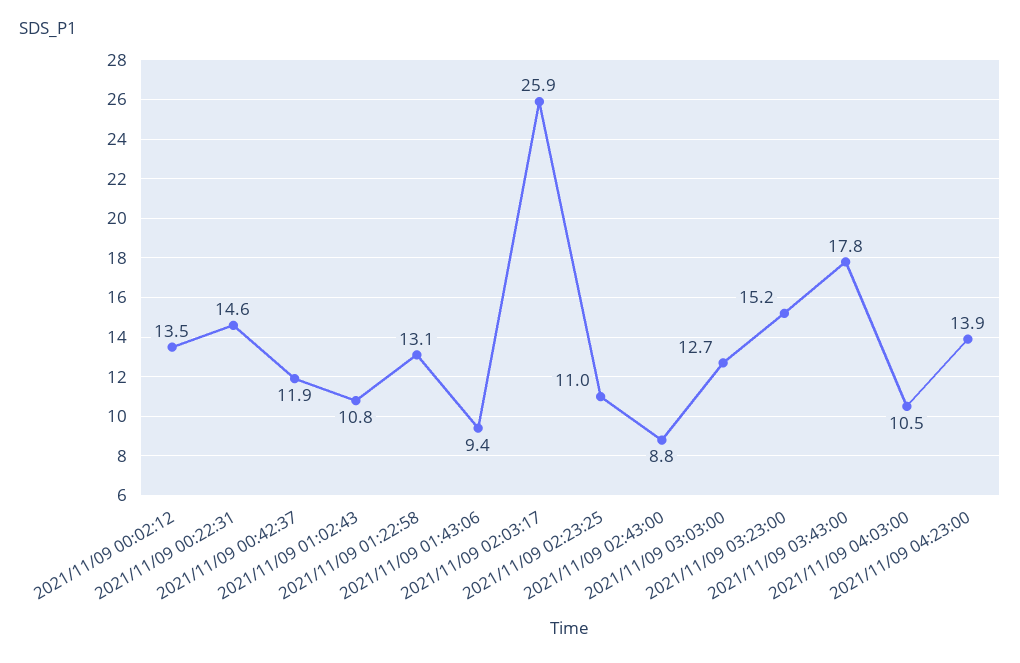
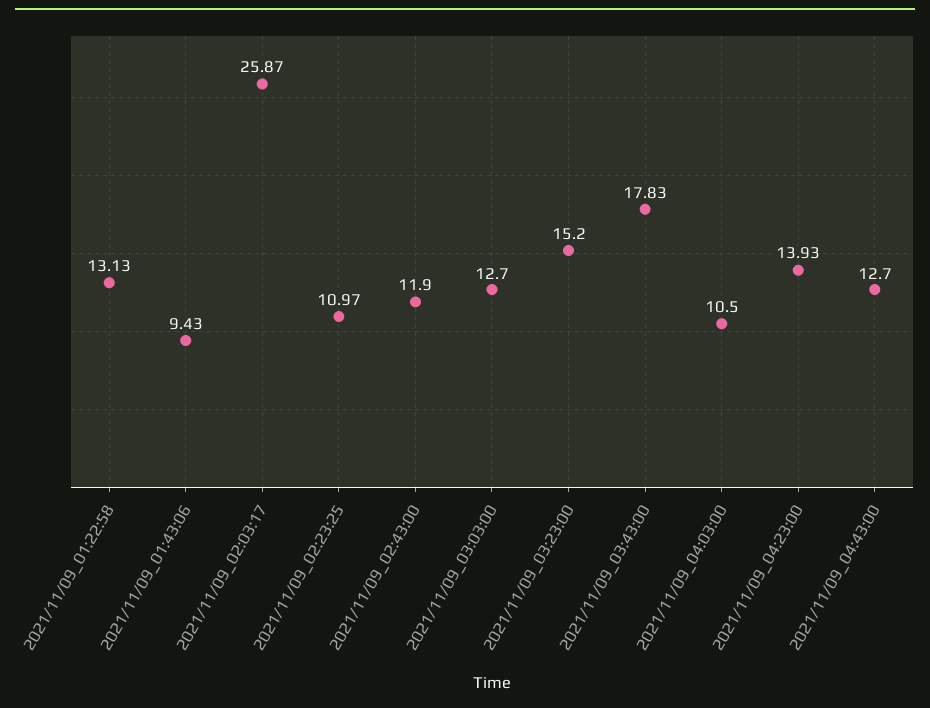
2021/11/09 00:02:12: 13.5 -> none
2021/11/09 00:22:31: 14.6 -> none
2021/11/09 00:42:37: 11.9 -> none
2021/11/09 01:02:43: 10.8 -> none
2021/11/09 02:43:00: 8.8 -> 11.9
2021/11/09_04:43:00: none -> 12.7

